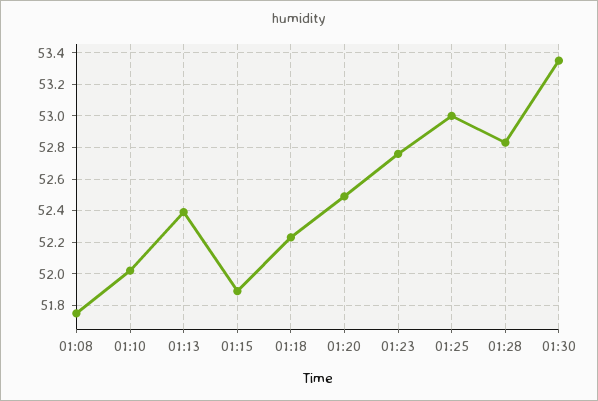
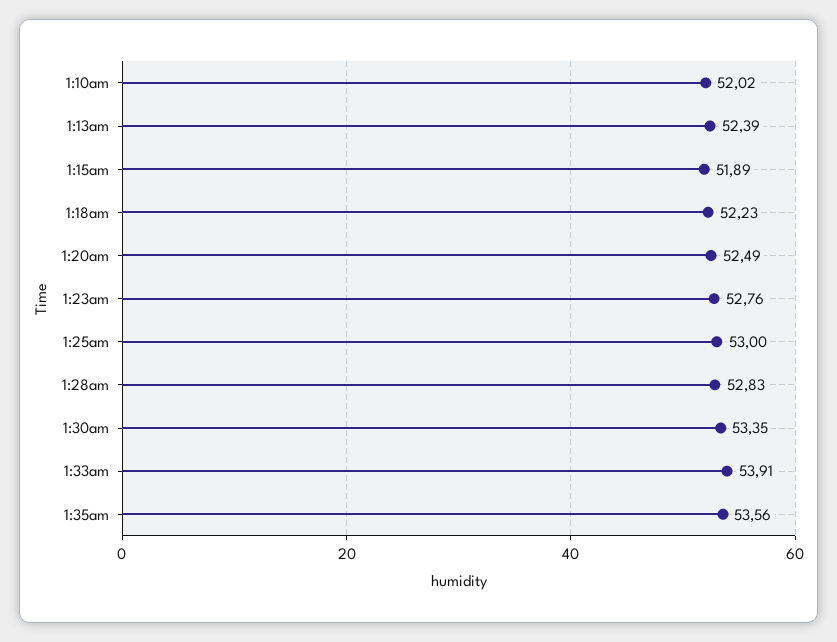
01:08: 51.75 -> none
1:33am: none -> 53.91
1:35am: none -> 53.56

